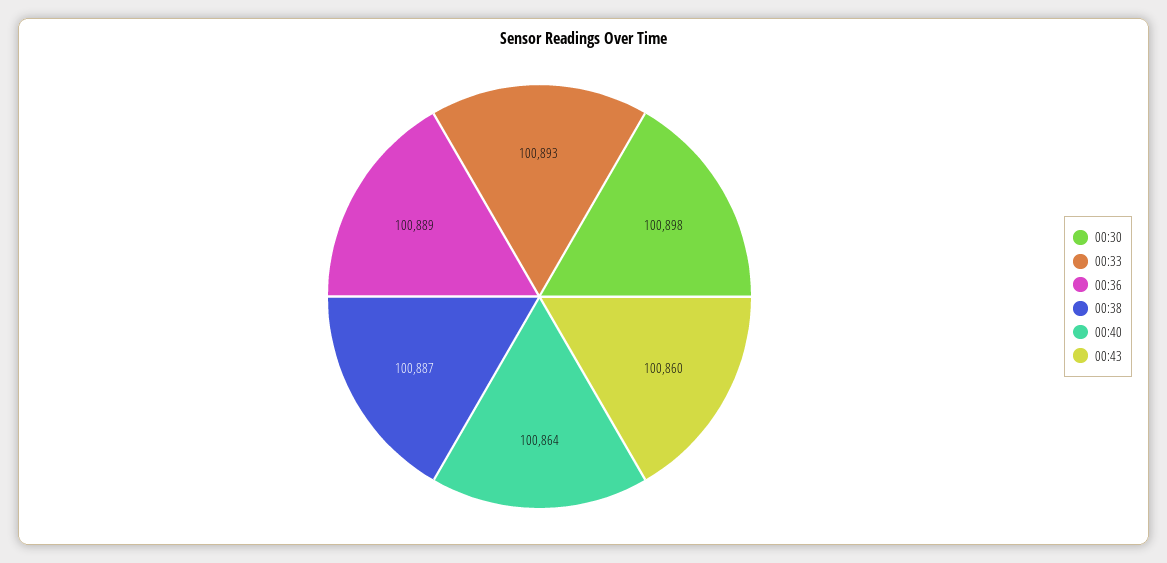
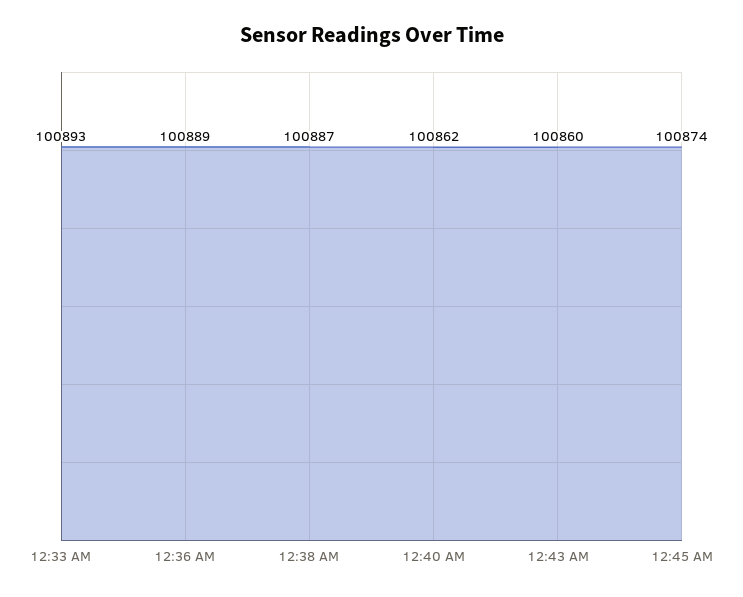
00:30: 100898 -> none
00:40: 100864 -> 100862
12:45 AM: none -> 100874

